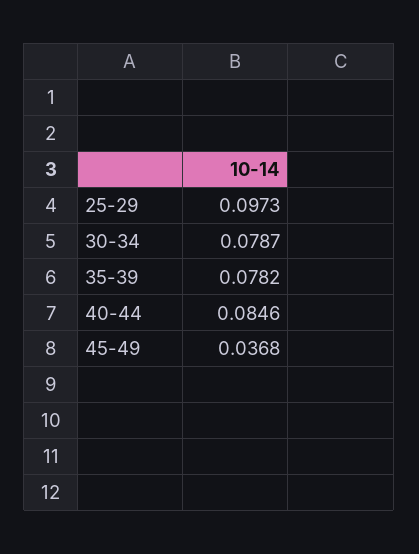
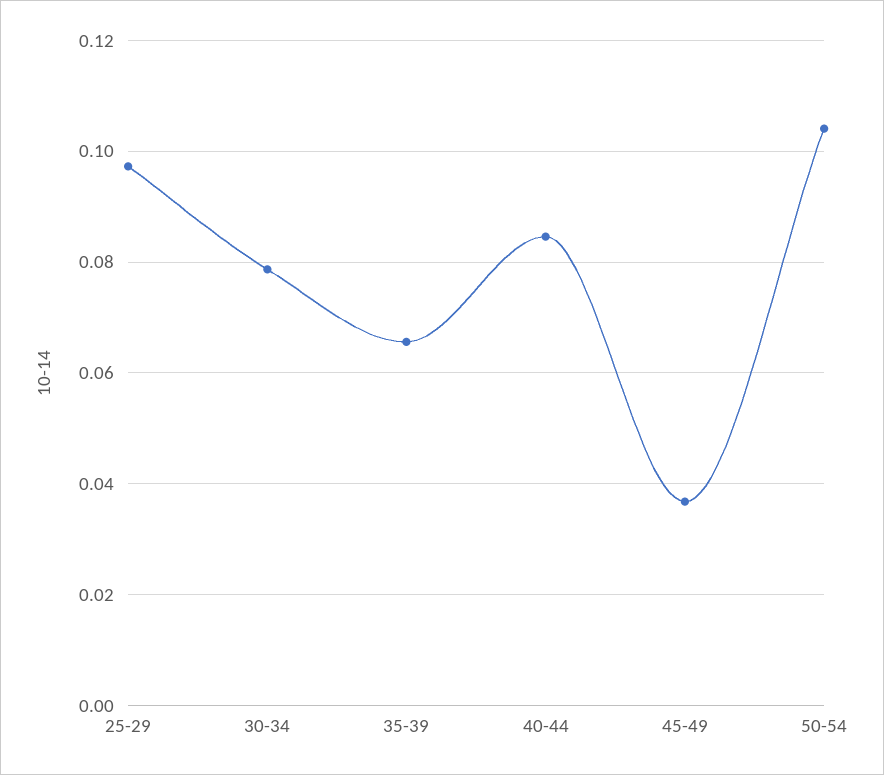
35-39: 0.0782 -> 0.066
50-54: none -> 0.104

